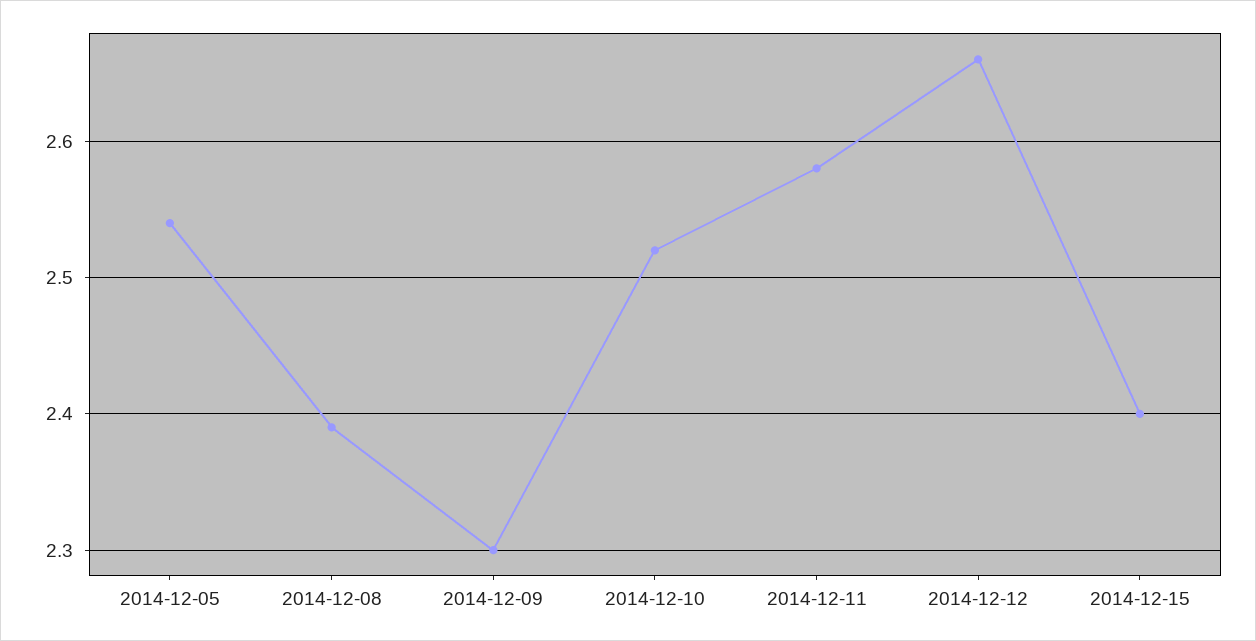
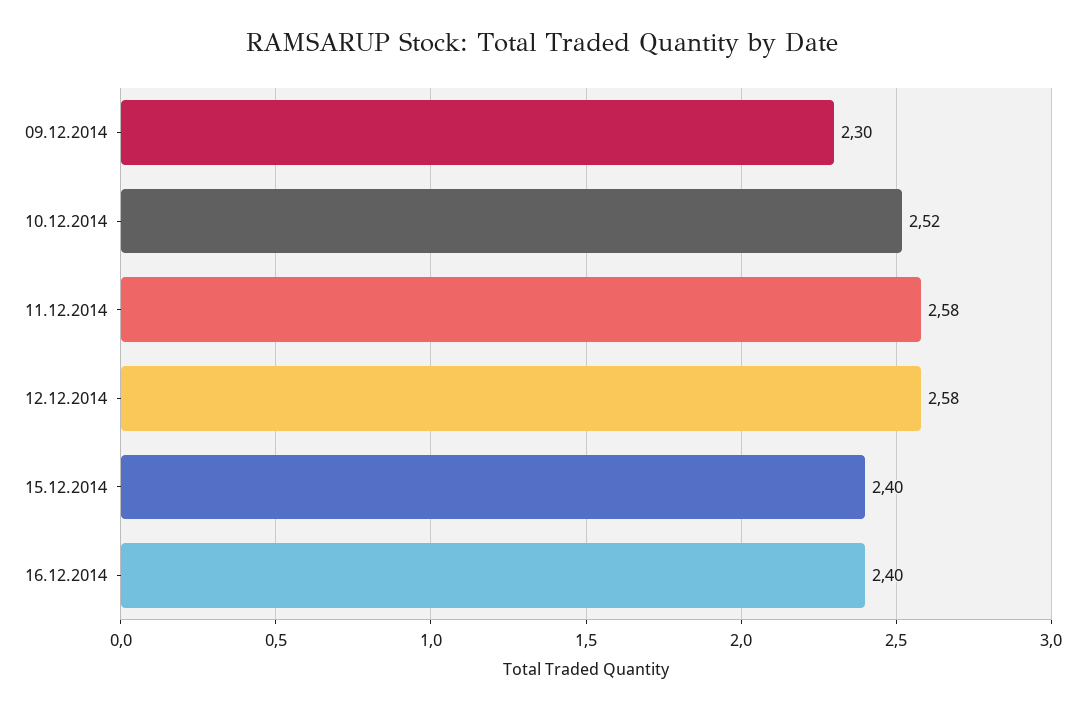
2014-12-05: 2.54 -> none
2014-12-08: 2.39 -> none
2014-12-12: 2.66 -> 2.58
16.12.2014: none -> 2.4

